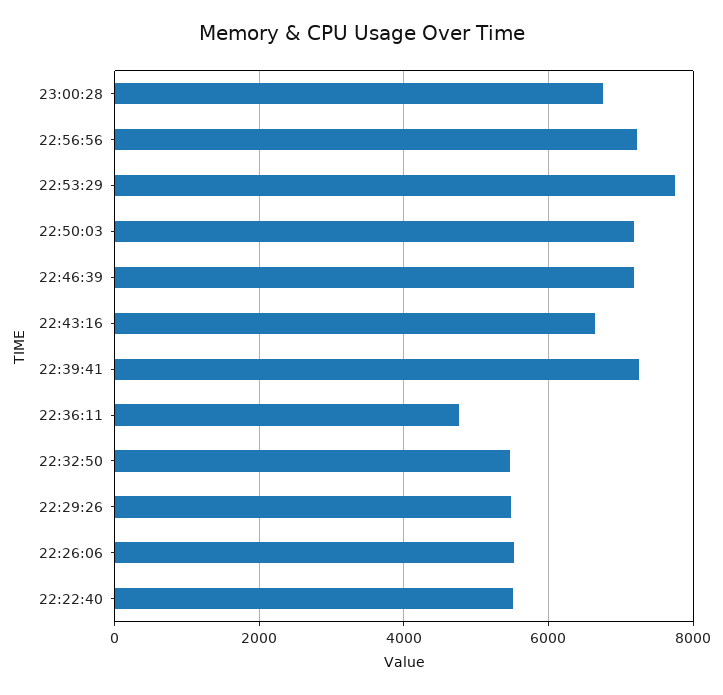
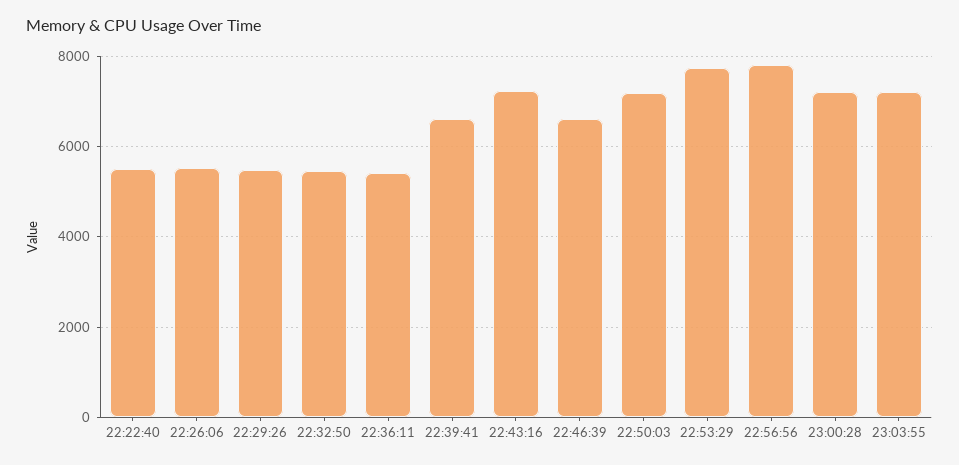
23:00:28: 6800 -> 7200
22:56:56: 7200 -> 7800
22:46:39: 7200 -> 6600
22:43:16: 6600 -> 7200
22:39:41: 7200 -> 6600
22:36:11: 4800 -> 5400
23:03:55: none -> 7200

